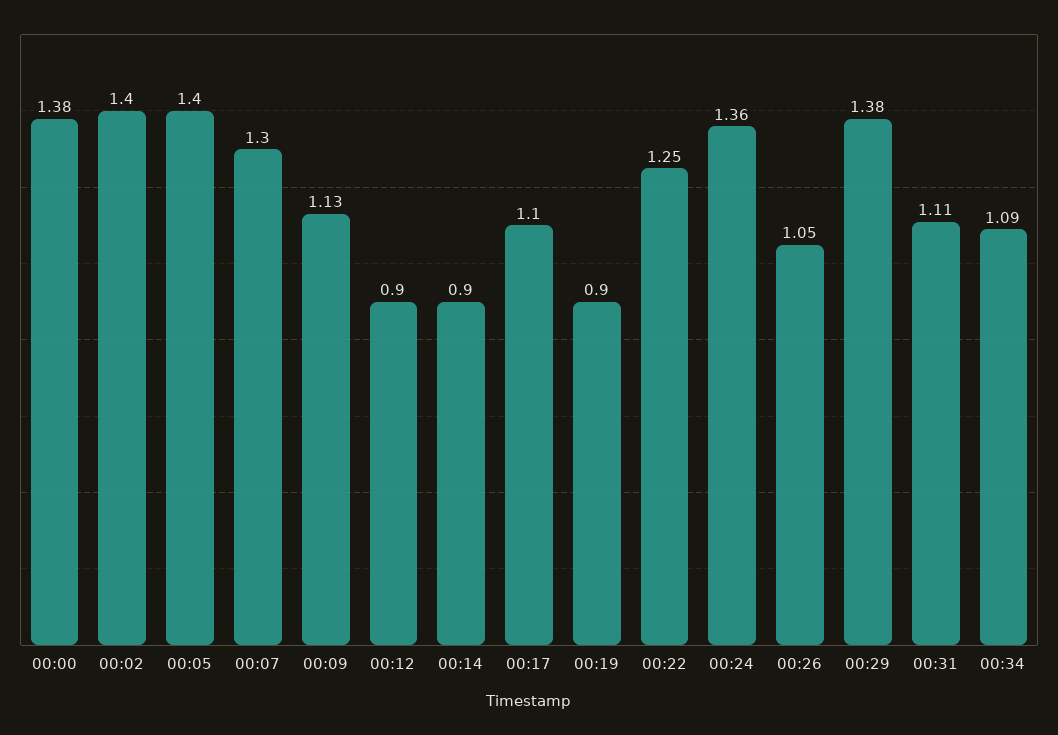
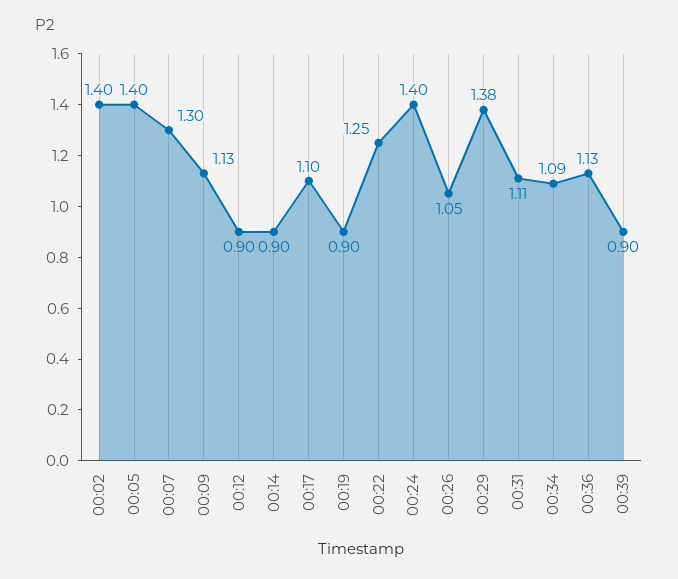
00:00: 1.38 -> none
00:24: 1.36 -> 1.4
00:36: none -> 1.13
00:39: none -> 0.9

